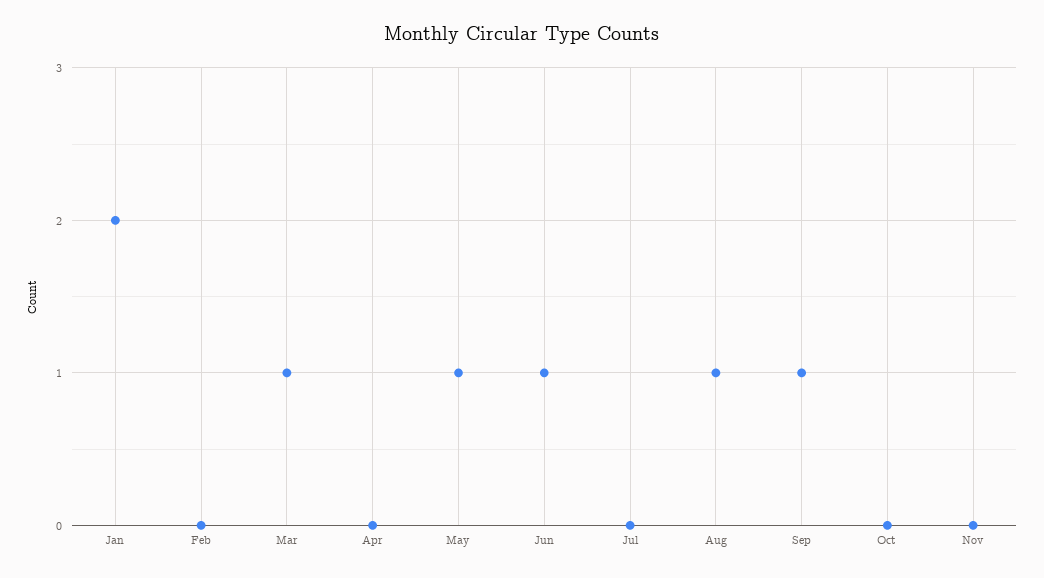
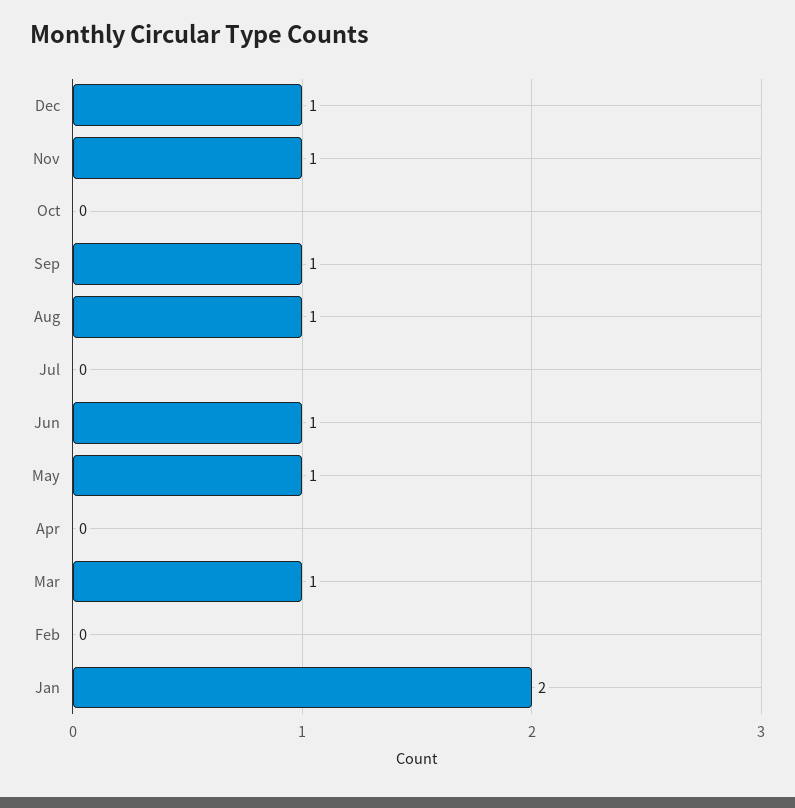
Nov: 0 -> 1
Dec: none -> 1

